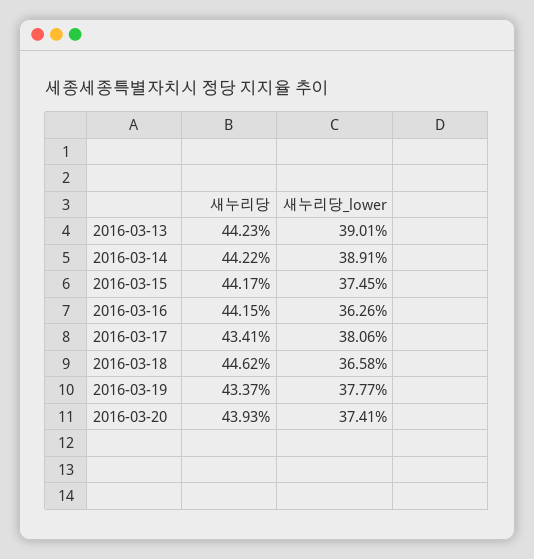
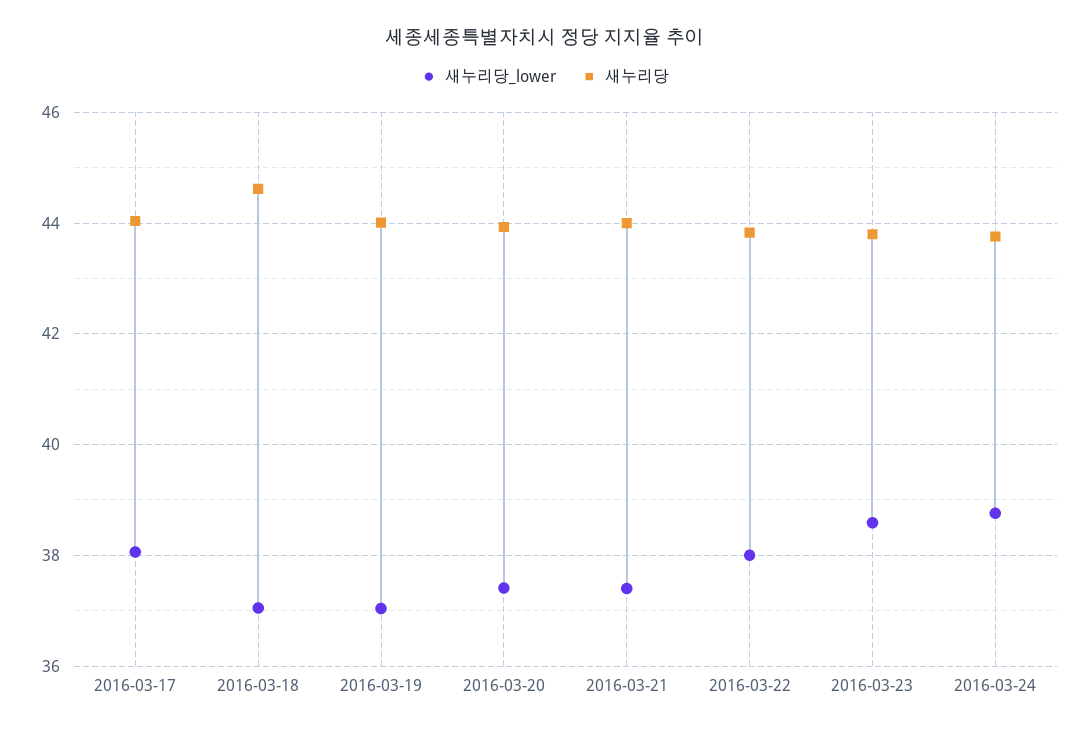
새누리당, 2016-03-13: 44.23 -> none
새누리당_lower, 2016-03-13: 39.01 -> none
새누리당, 2016-03-14: 44.22 -> none
새누리당_lower, 2016-03-14: 38.91 -> none
새누리당, 2016-03-15: 44.17 -> none
새누리당_lower, 2016-03-15: 37.45 -> none
새누리당, 2016-03-16: 44.15 -> none
새누리당_lower, 2016-03-16: 36.26 -> none
새누리당, 2016-03-17: 43.41 -> 44
새누리당_lower, 2016-03-18: 36.58 -> 37
새누리당, 2016-03-19: 43.37 -> 44
새누리당_lower, 2016-03-19: 37.77 -> 37
새누리당_lower, 2016-03-21: none -> 37.4
새누리당, 2016-03-21: none -> 44
새누리당_lower, 2016-03-22: none -> 38
새누리당, 2016-03-22: none -> 43.8
새누리당_lower, 2016-03-23: none -> 38.6
새누리당, 2016-03-23: none -> 43.8
새누리당_lower, 2016-03-24: none -> 38.8
새누리당, 2016-03-24: none -> 43.8

